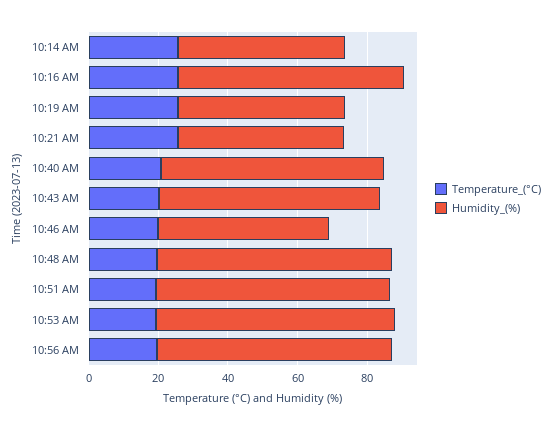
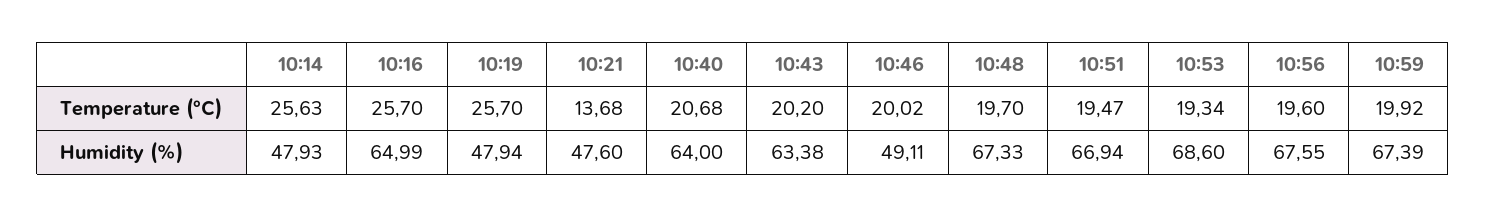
Temperature_(°C), 10:21 AM: 25 -> 13.68
Temperature_(°C), 10:59: none -> 19.92
Humidity_(%), 10:59: none -> 67.39

